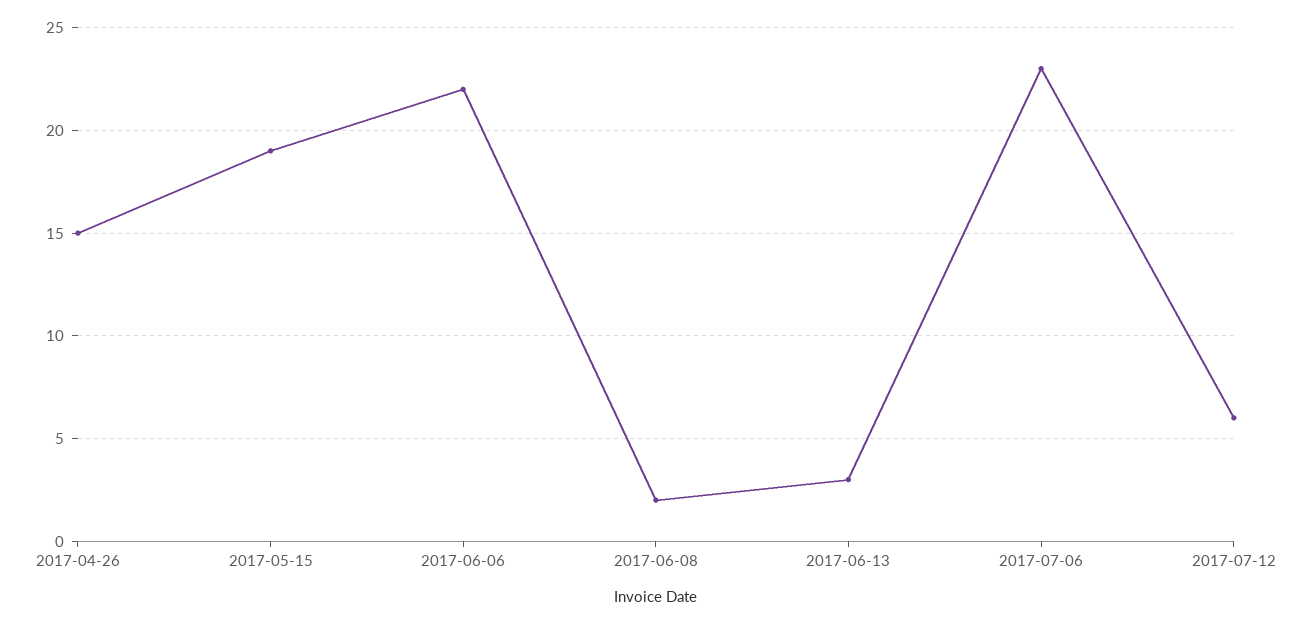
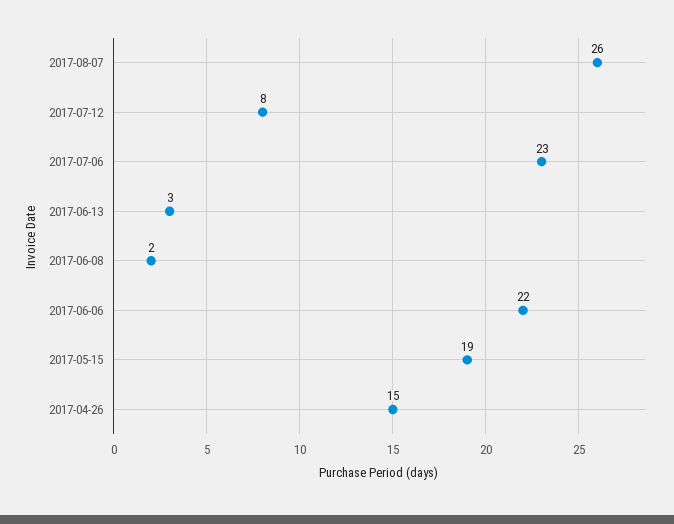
2017-07-12: 6 -> 8
2017-08-07: none -> 26

